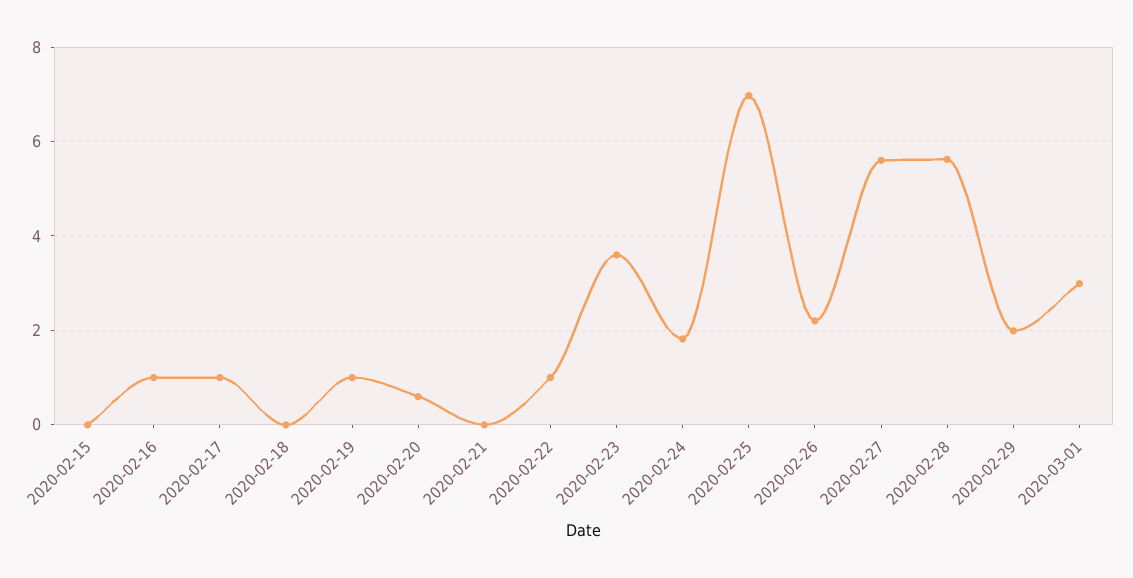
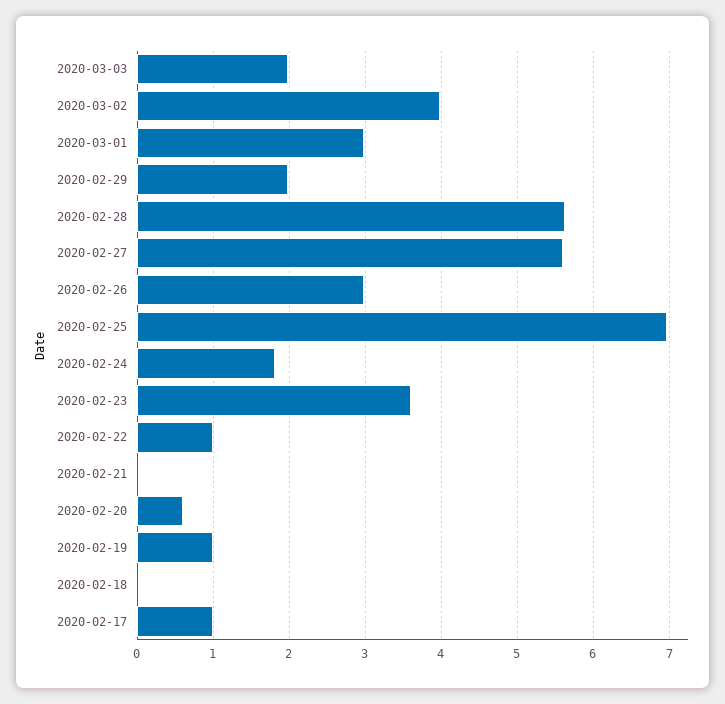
2020-02-15: 0 -> none
2020-02-16: 1 -> none
2020-02-26: 2.2 -> 3
2020-03-03: none -> 2
2020-03-02: none -> 4

